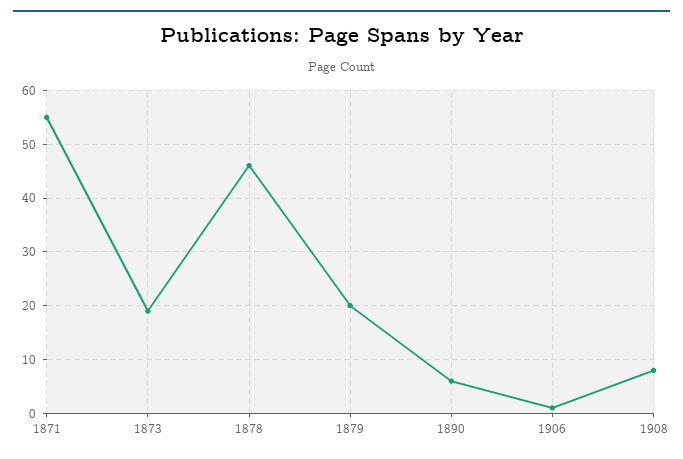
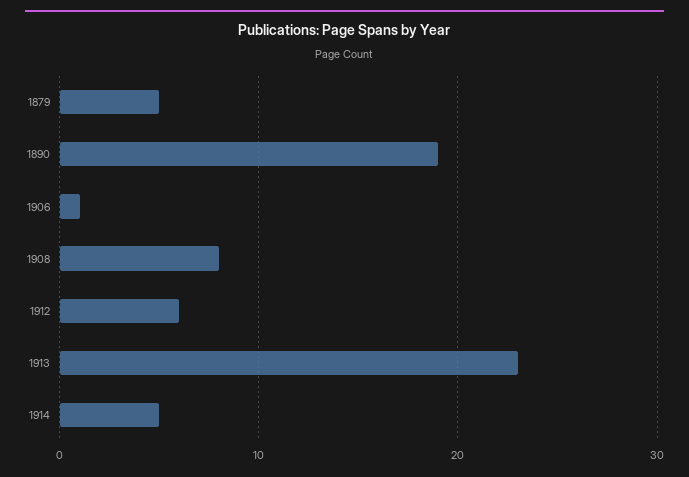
1871: 55 -> none
1873: 20 -> none
1878: 45 -> none
1879: 20 -> 5
1890: 5 -> 19
1912: none -> 6
1913: none -> 23
1914: none -> 5

